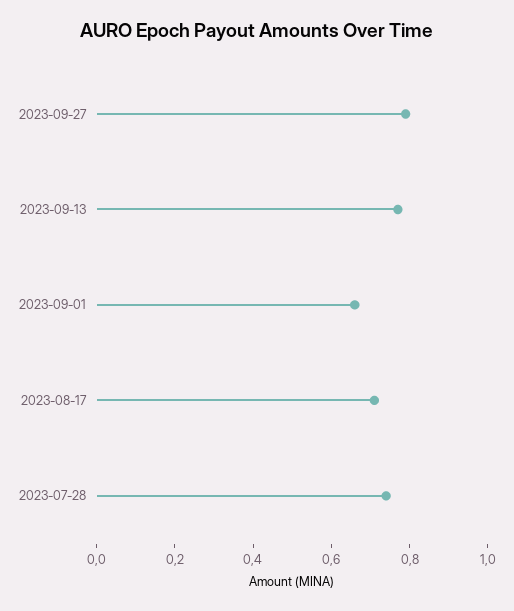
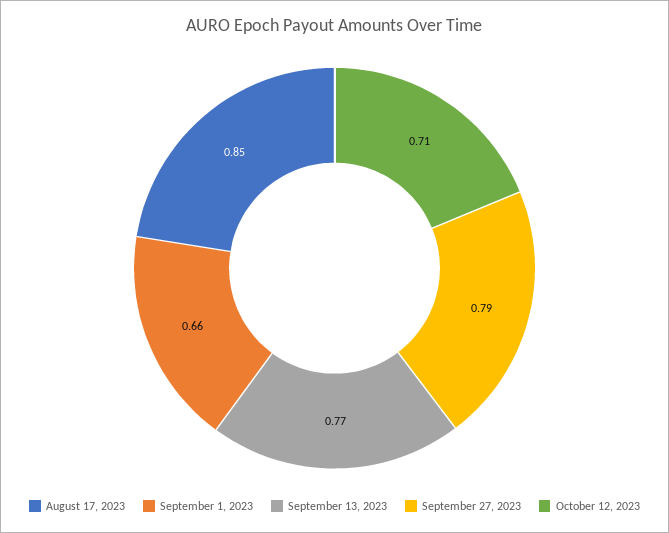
2023-08-17: 0.7 -> 0.85
2023-07-28: 0.75 -> none
October 12, 2023: none -> 0.71

